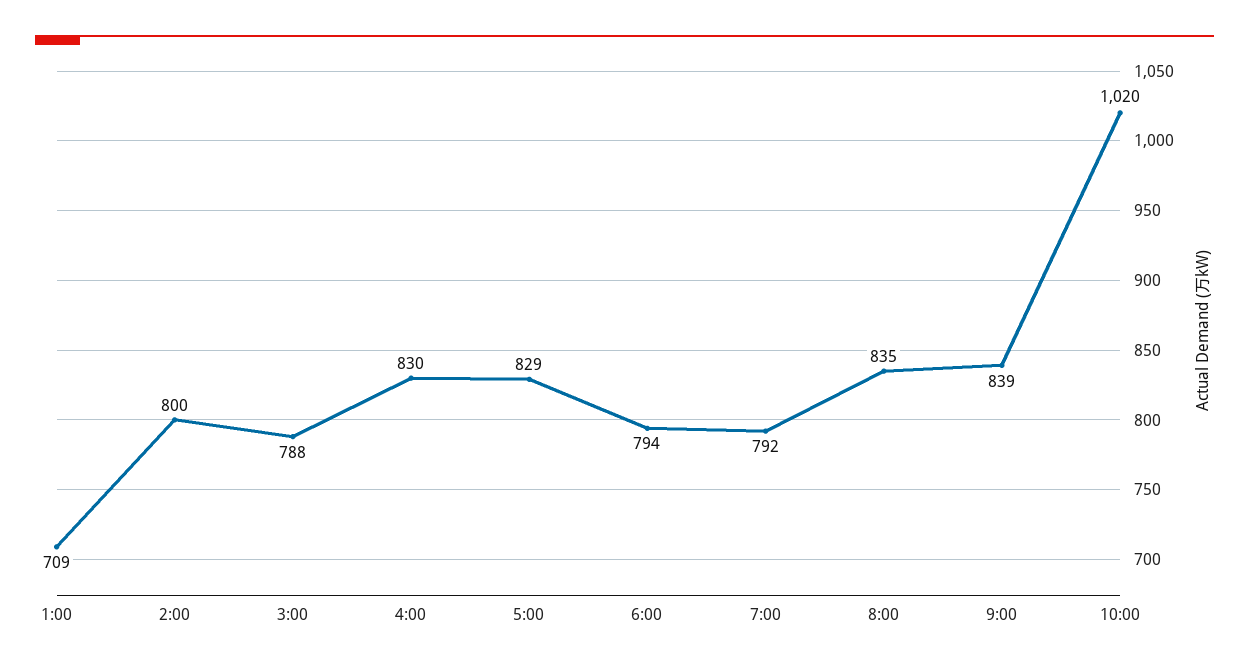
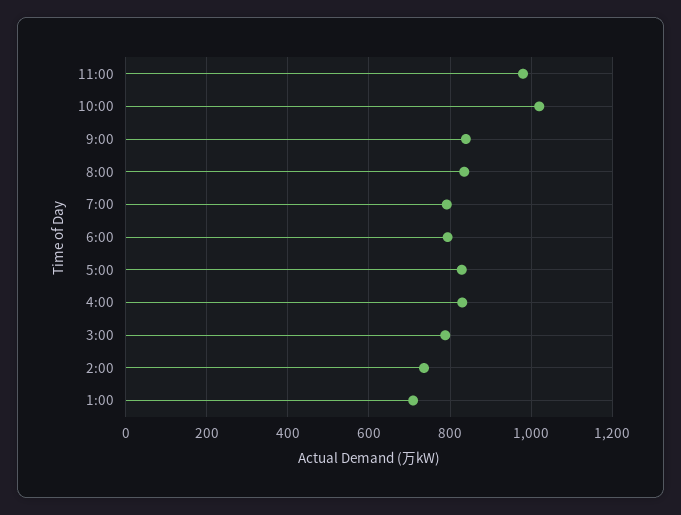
2:00: 800 -> 740
11:00: none -> 980

